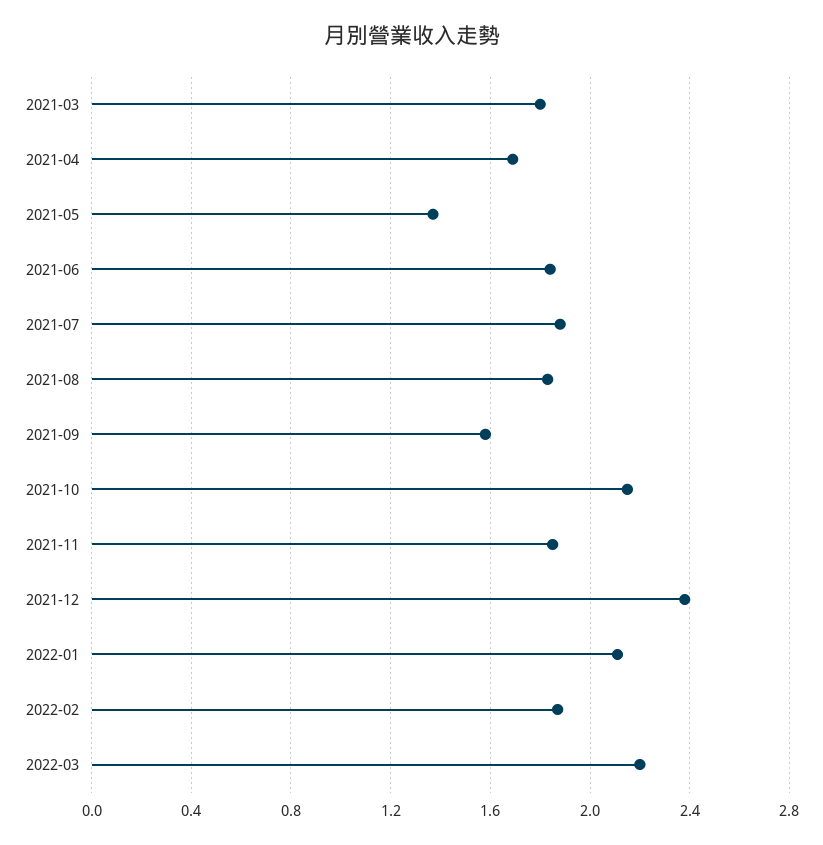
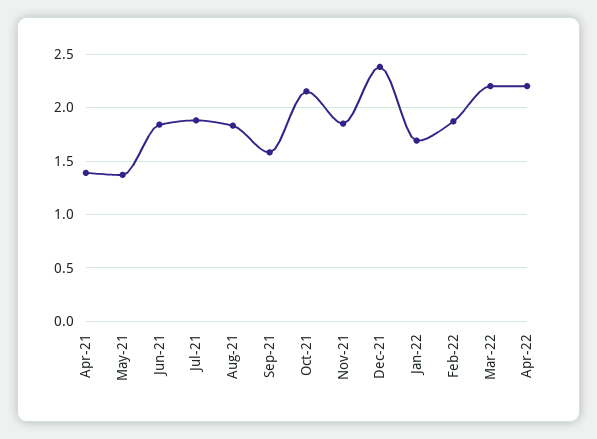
2021-03: 1.8 -> none
2021-04: 1.7 -> 1.4
2022-01: 2.1 -> 1.7
Apr-22: none -> 2.2

